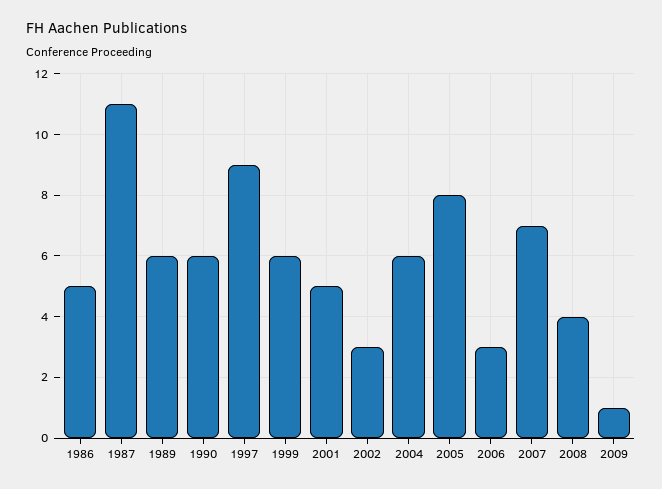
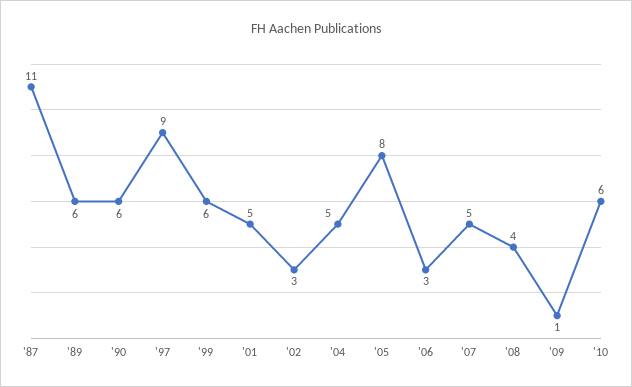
1986: 5 -> none
2004: 6 -> 5
2007: 7 -> 5
'10: none -> 6

